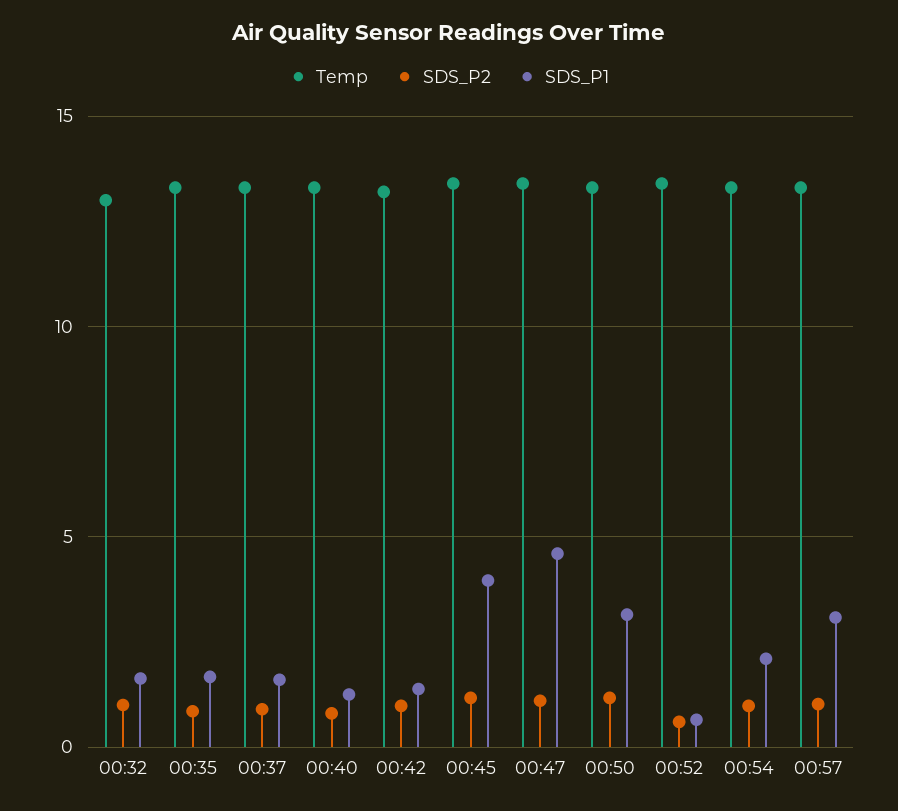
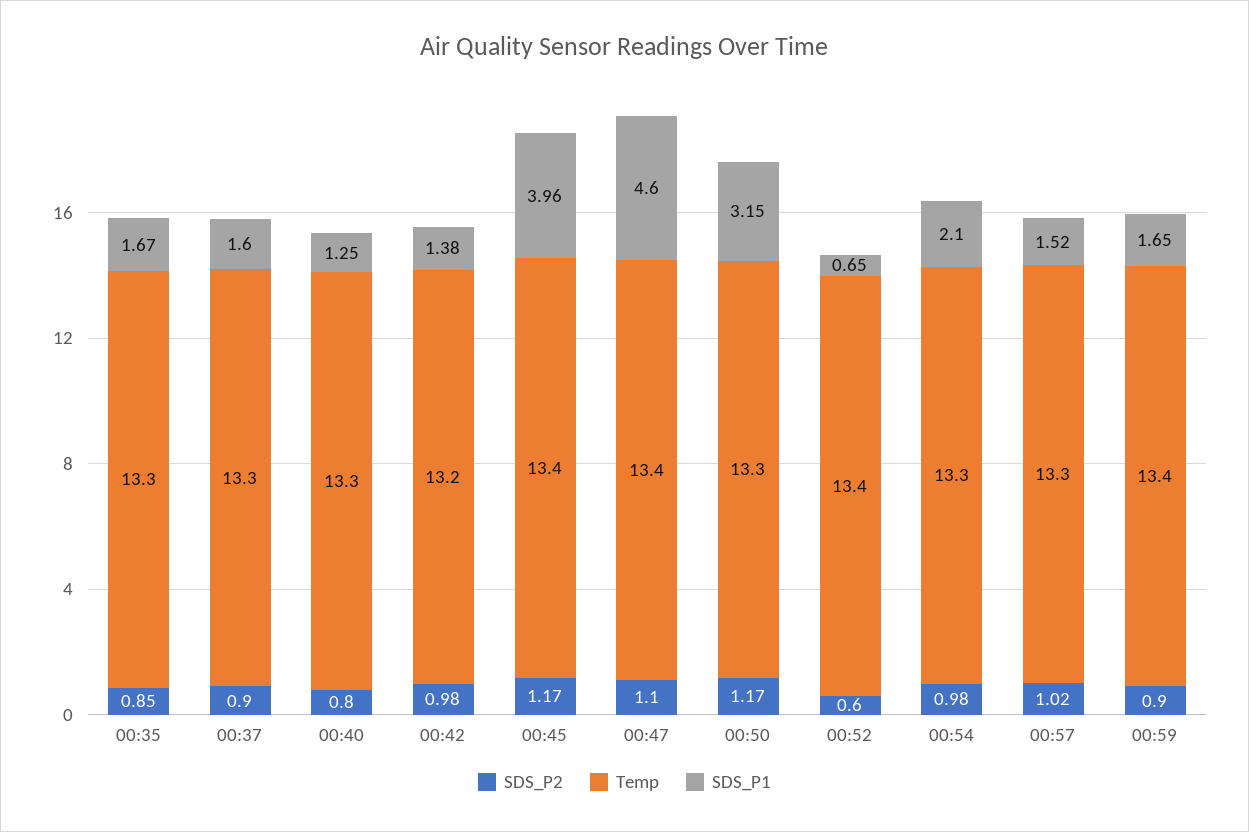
Temp, 00:32: 13 -> none
SDS_P2, 00:32: 1 -> none
SDS_P1, 00:32: 1.5 -> none
SDS_P1, 00:57: 3 -> 1.52
SDS_P2, 00:59: none -> 0.9
Temp, 00:59: none -> 13.4
SDS_P1, 00:59: none -> 1.65

